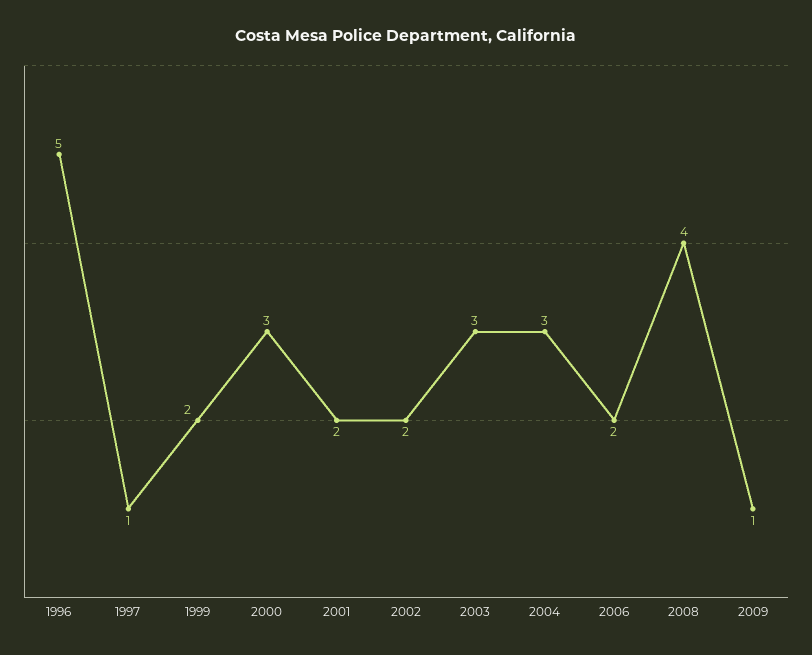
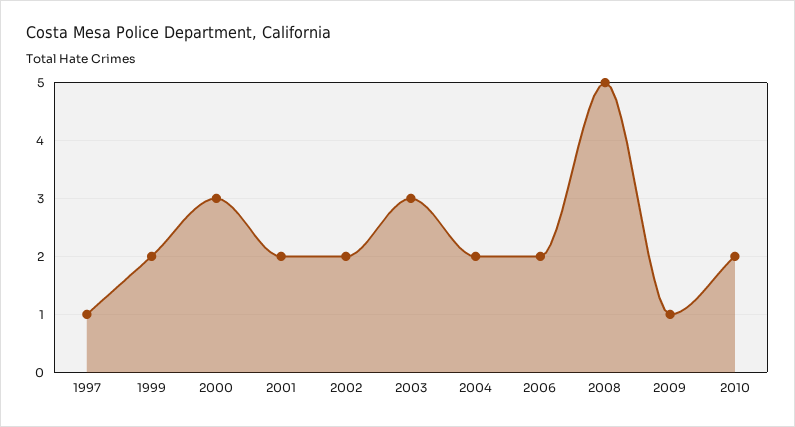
1996: 5 -> none
2004: 3 -> 2
2008: 4 -> 5
2010: none -> 2

